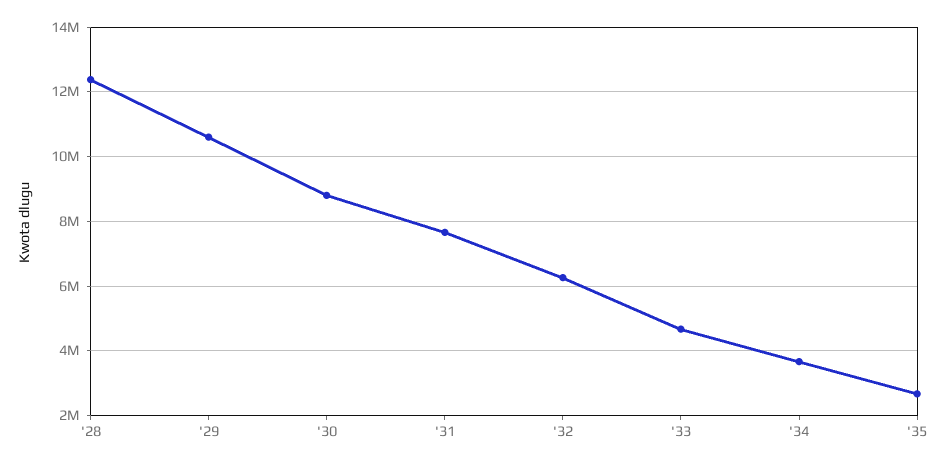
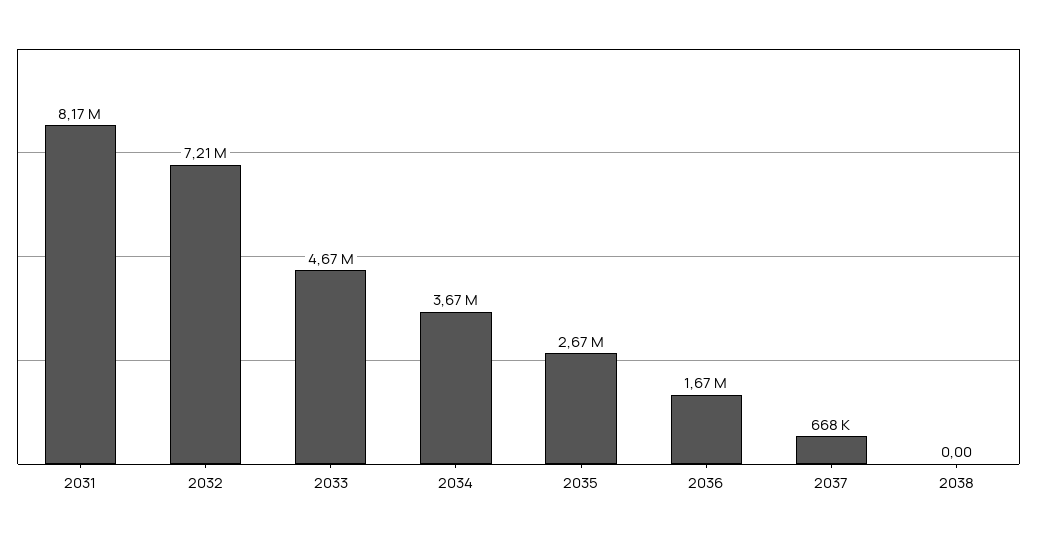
'28: 12400000 -> none
'29: 10600000 -> none
'30: 8800000 -> none
'31: 7600000 -> 8170000
'32: 6200000 -> 7210000
2036: none -> 1670000
2037: none -> 668000
2038: none -> 0

